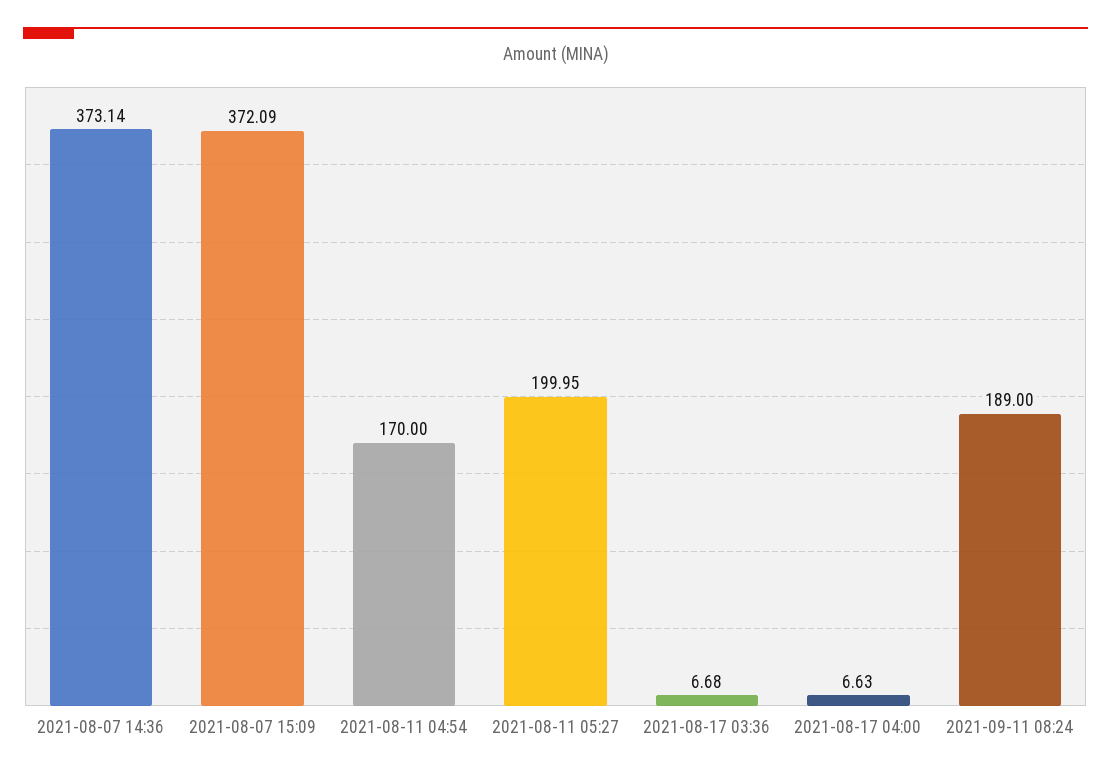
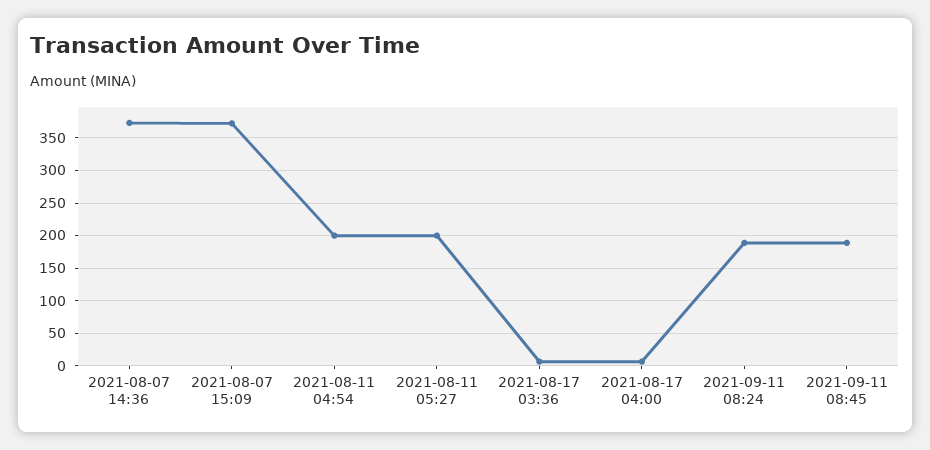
2021-08-11 04:54: 170 -> 200
2021-09-11 08:45: none -> 190

